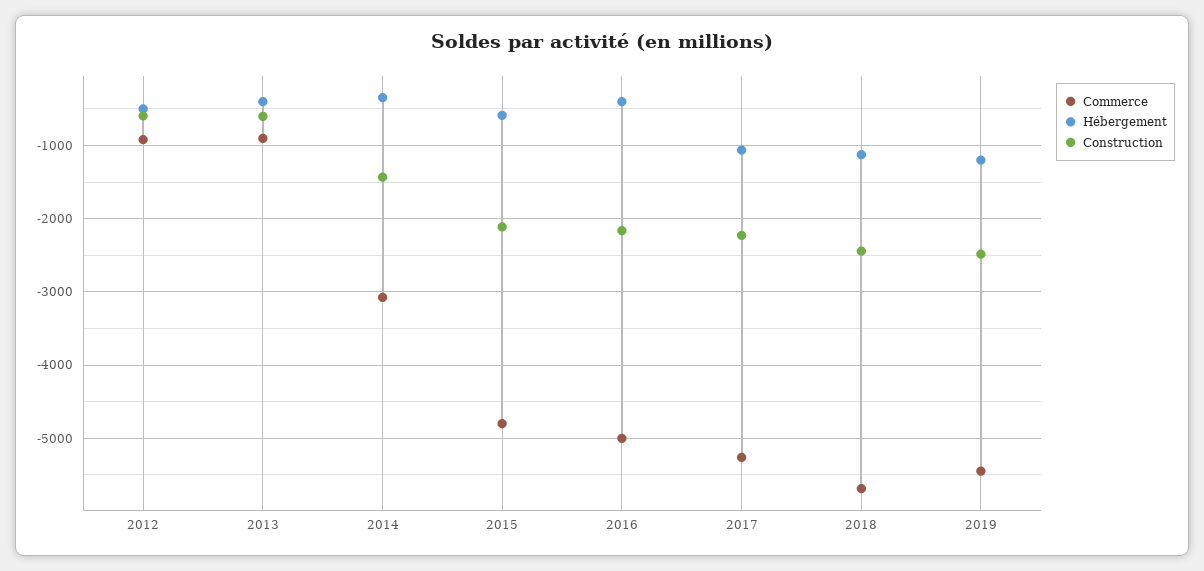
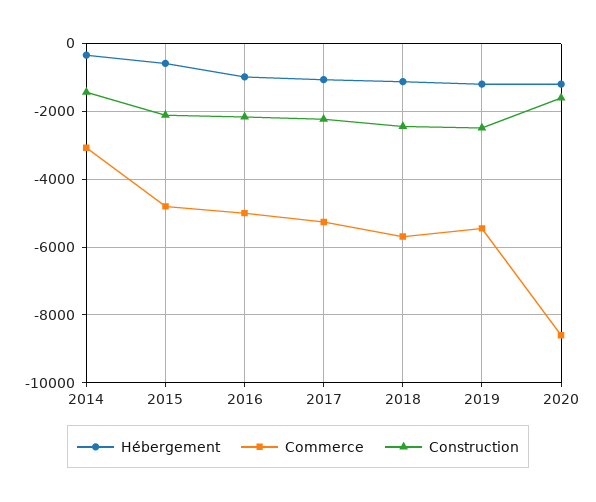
Commerce, 2012: -900 -> none
Hébergement, 2012: -500 -> none
Construction, 2012: -600 -> none
Commerce, 2013: -900 -> none
Hébergement, 2013: -400 -> none
Construction, 2013: -600 -> none
Hébergement, 2016: -400 -> -1000
Hébergement, 2020: none -> -1200
Commerce, 2020: none -> -8600
Construction, 2020: none -> -1600

